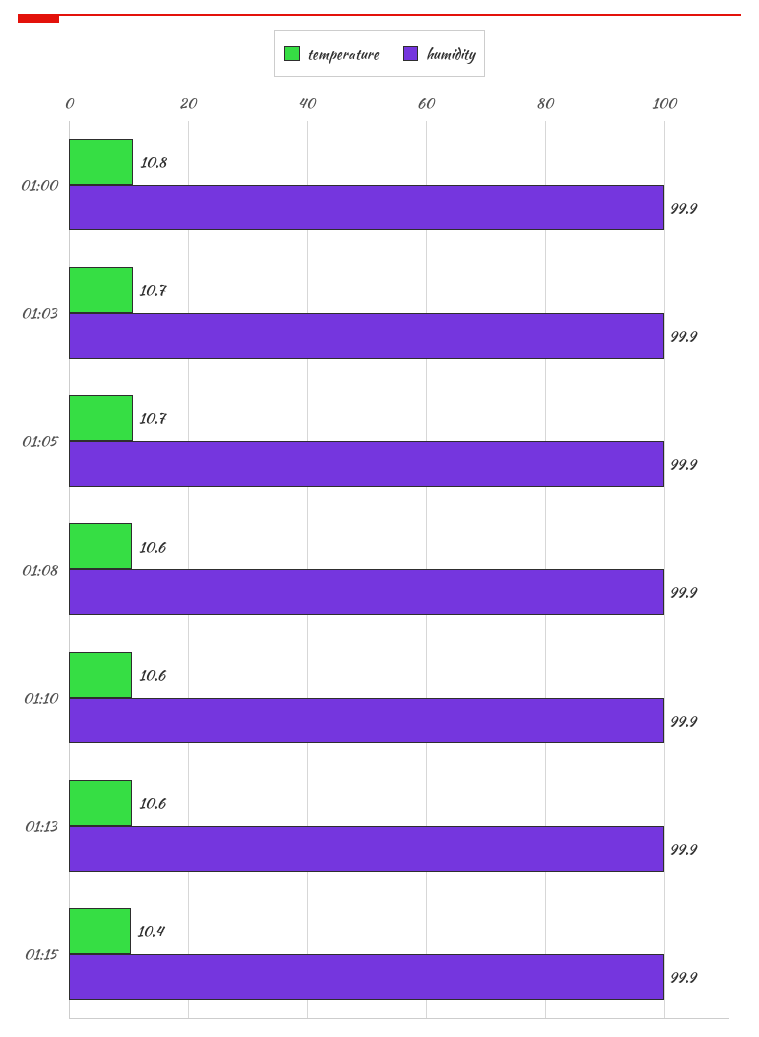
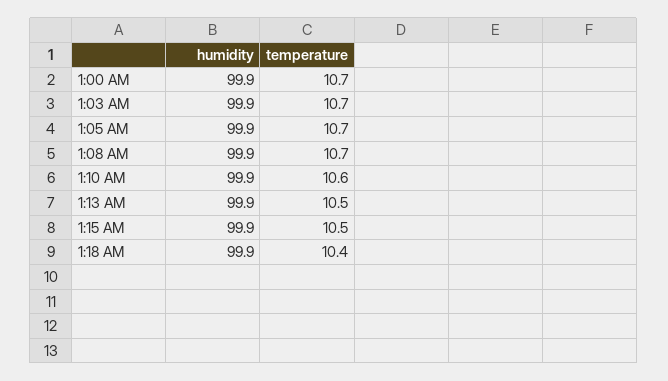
temperature, 01:00: 10.8 -> 10.7
temperature, 01:08: 10.6 -> 10.7
temperature, 01:13: 10.6 -> 10.5
temperature, 01:15: 10.4 -> 10.5
humidity, 1:18 AM: none -> 99.9
temperature, 1:18 AM: none -> 10.4

